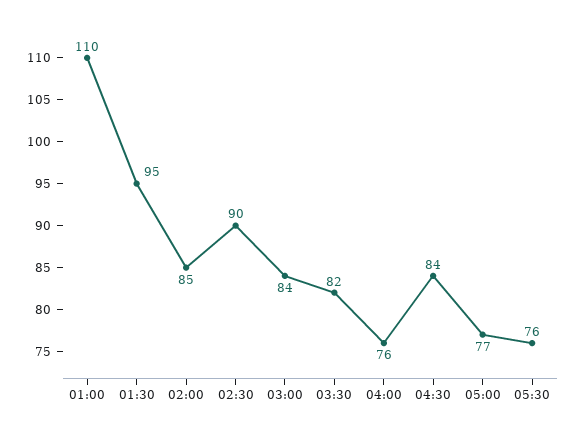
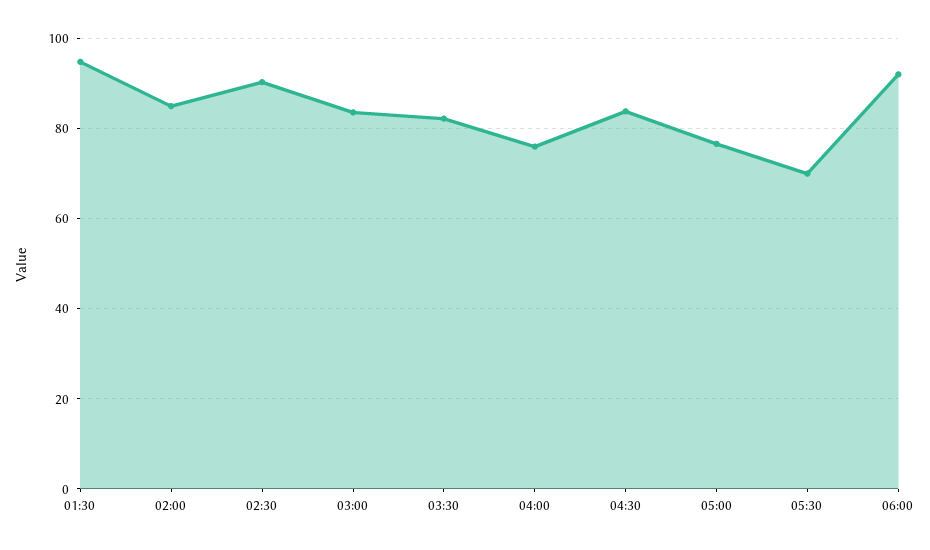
01:00: 110 -> none
05:30: 76 -> 70
06:00: none -> 92

